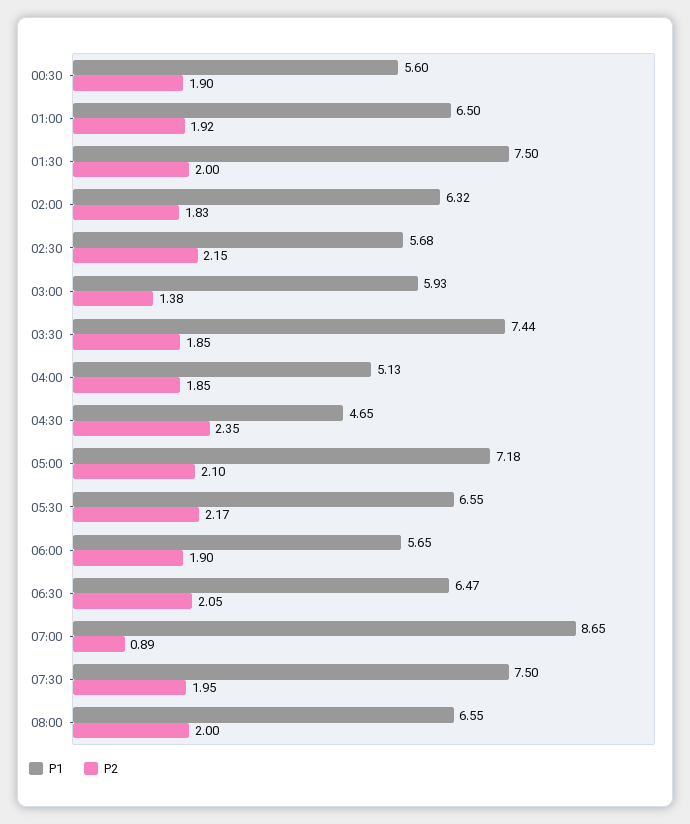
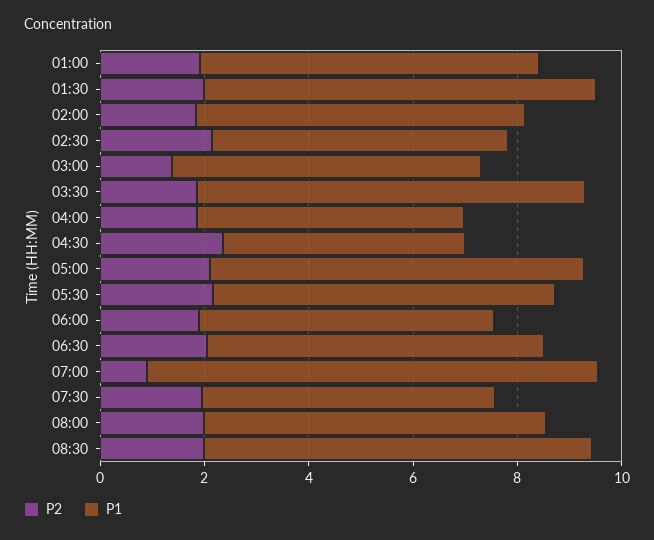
P1, 00:30: 5.6 -> none
P2, 00:30: 1.9 -> none
P1, 07:30: 7.5 -> 5.5
P2, 08:30: none -> 2
P1, 08:30: none -> 7.5

